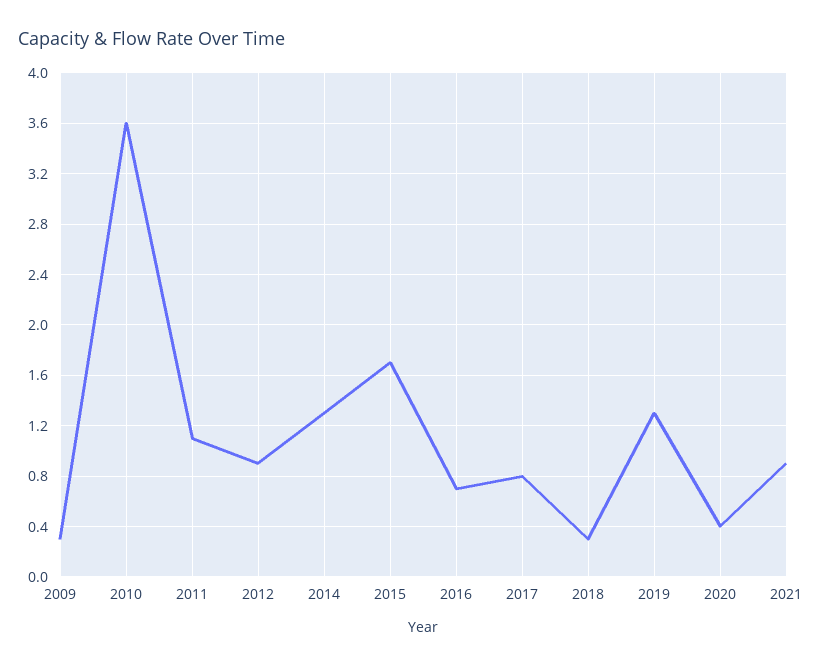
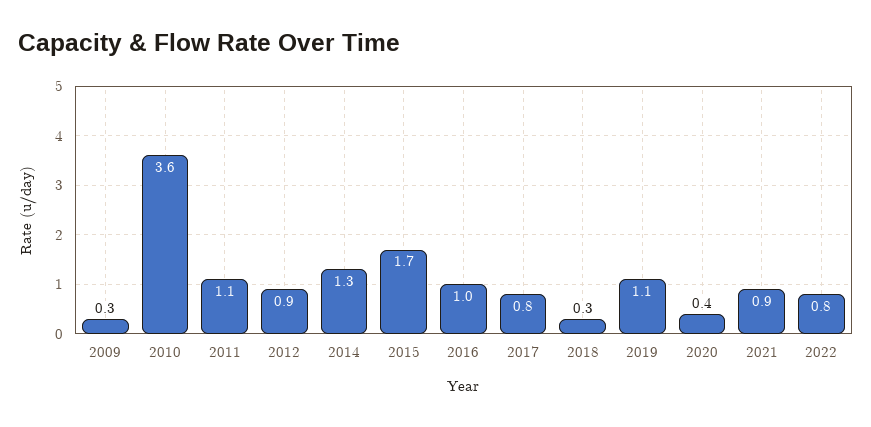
2016: 0.7 -> 1
2019: 1.3 -> 1.1
2022: none -> 0.8

